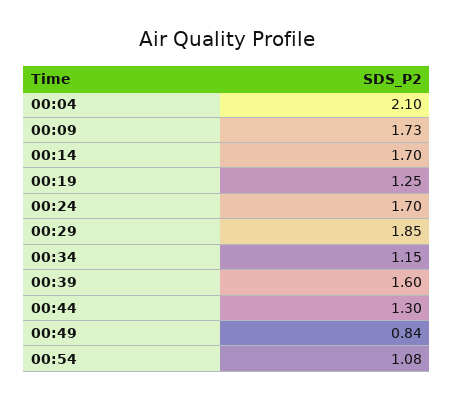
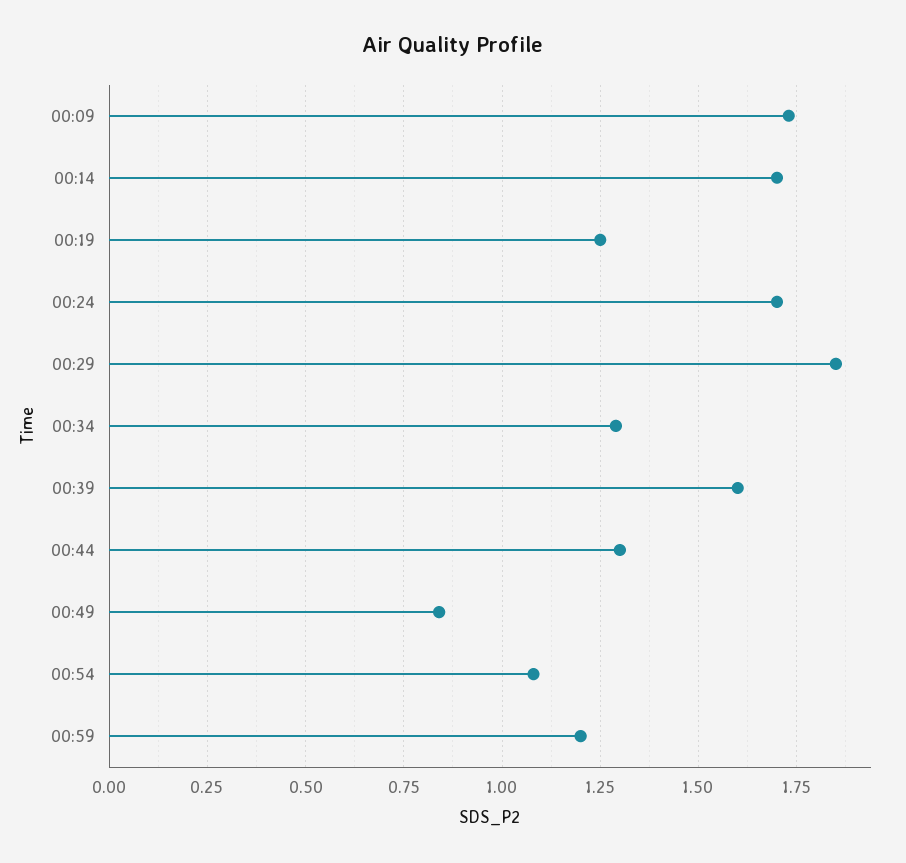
00:04: 2.1 -> none
00:34: 1.15 -> 1.3
00:59: none -> 1.2

